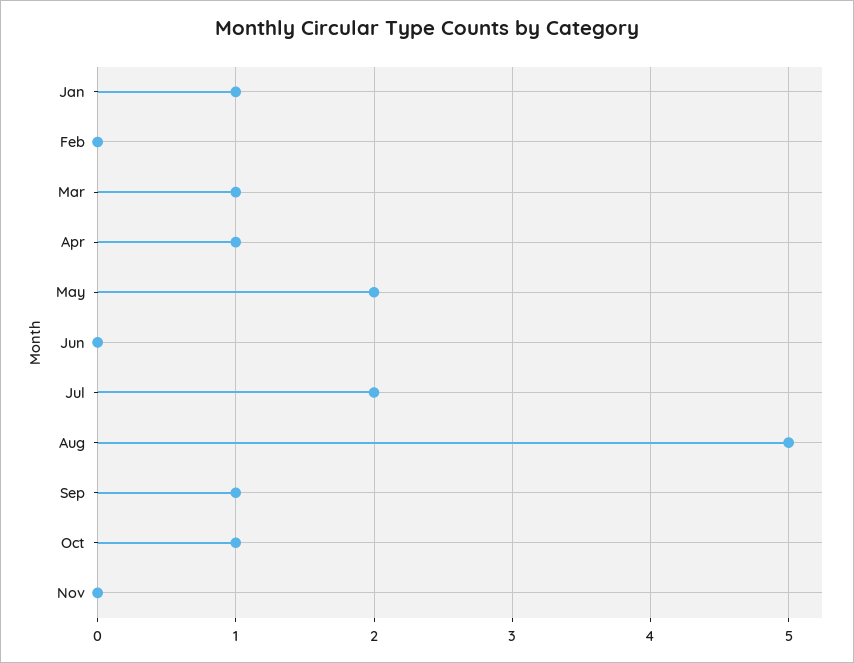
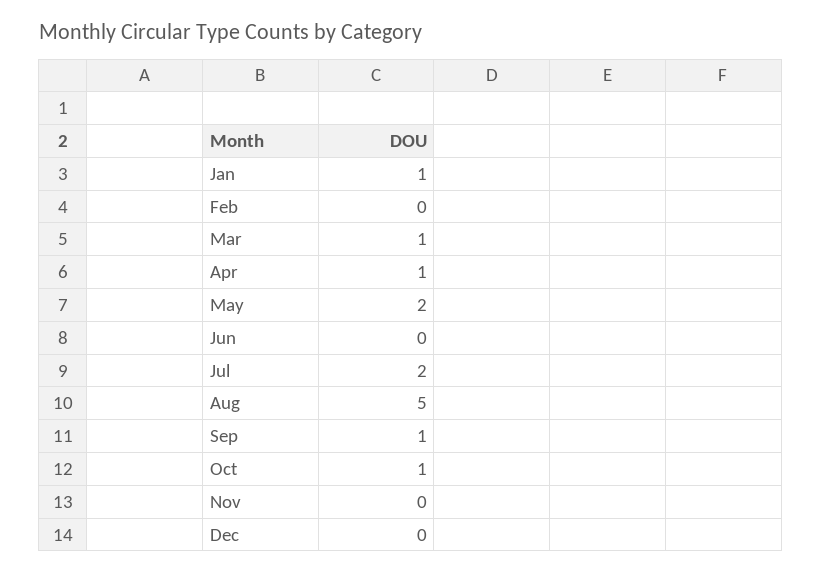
Dec: none -> 0

